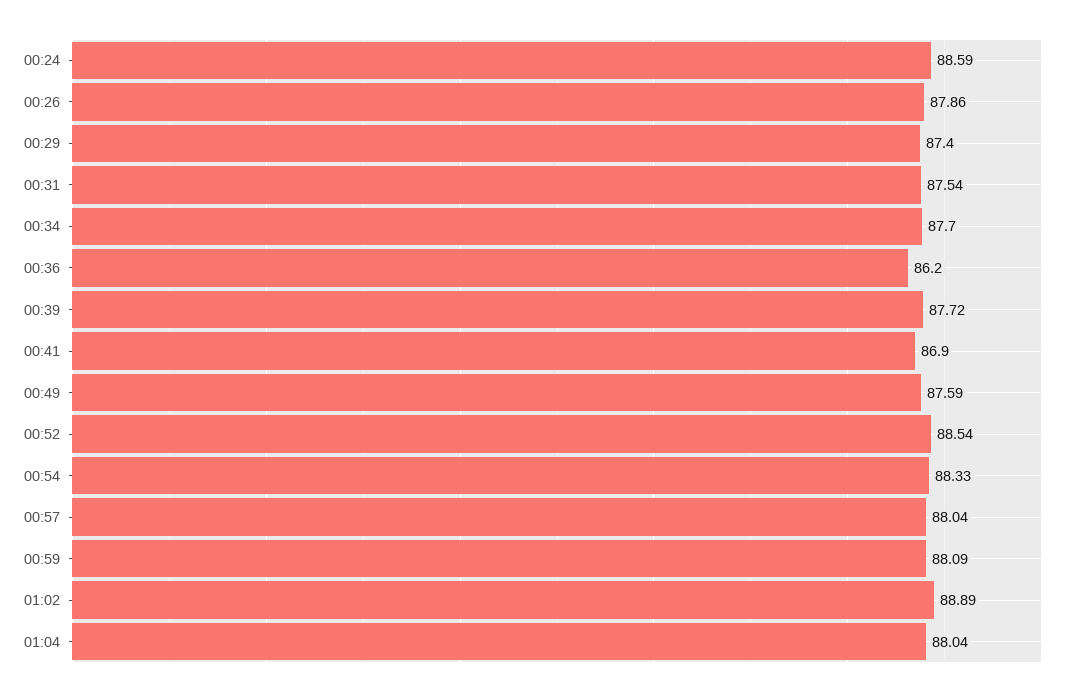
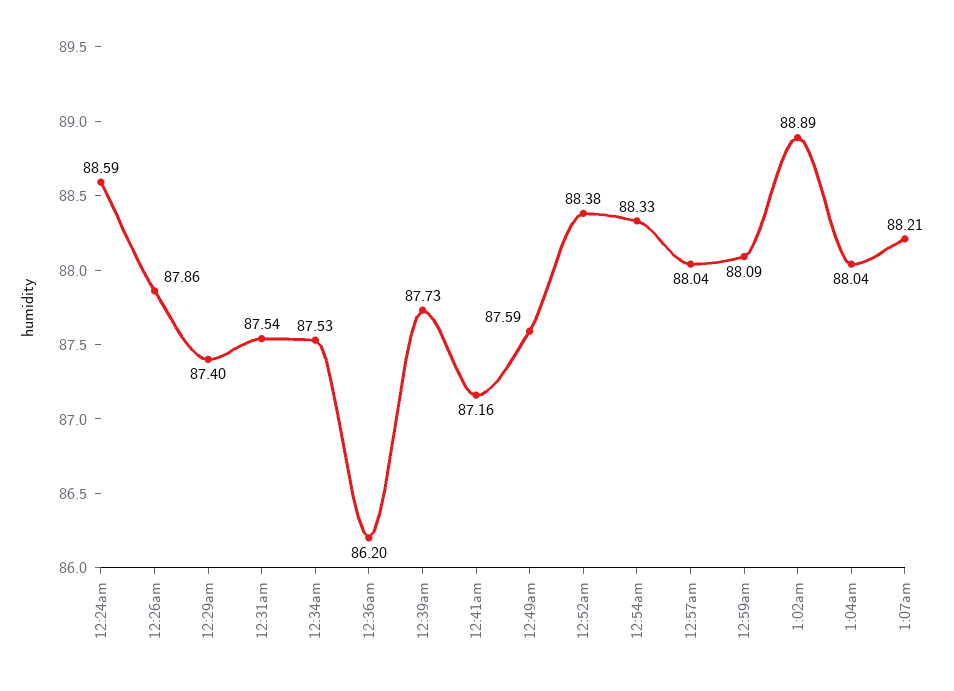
00:34: 87.7 -> 87.53
00:39: 87.72 -> 87.73
00:41: 86.9 -> 87.16
00:52: 88.54 -> 88.38
1:07am: none -> 88.21

